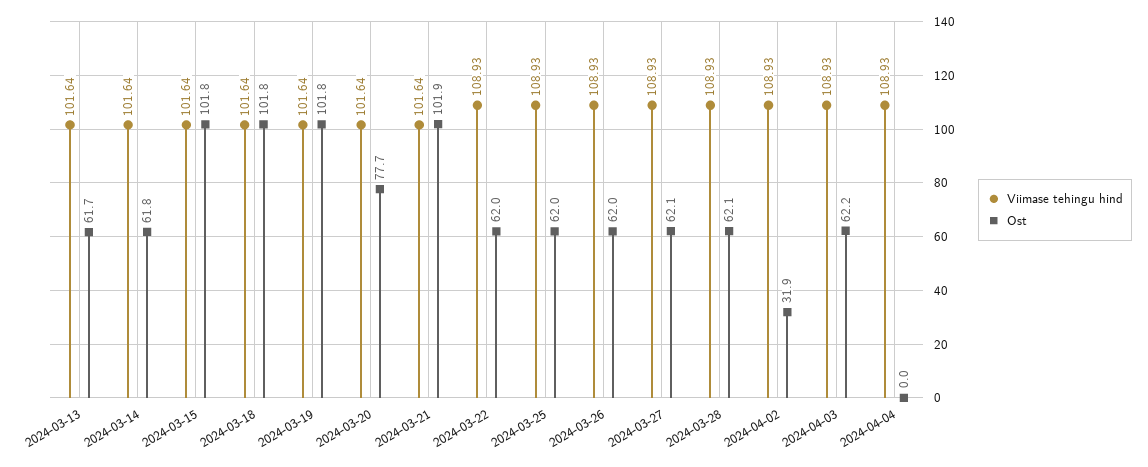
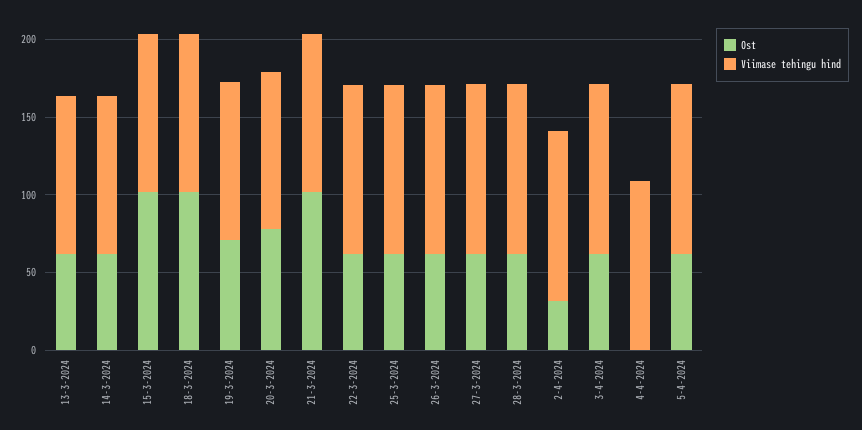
Ost, 2024-03-19: 101.8 -> 70
Ost, 5-4-2024: none -> 60
Viimase tehingu hind, 5-4-2024: none -> 110

